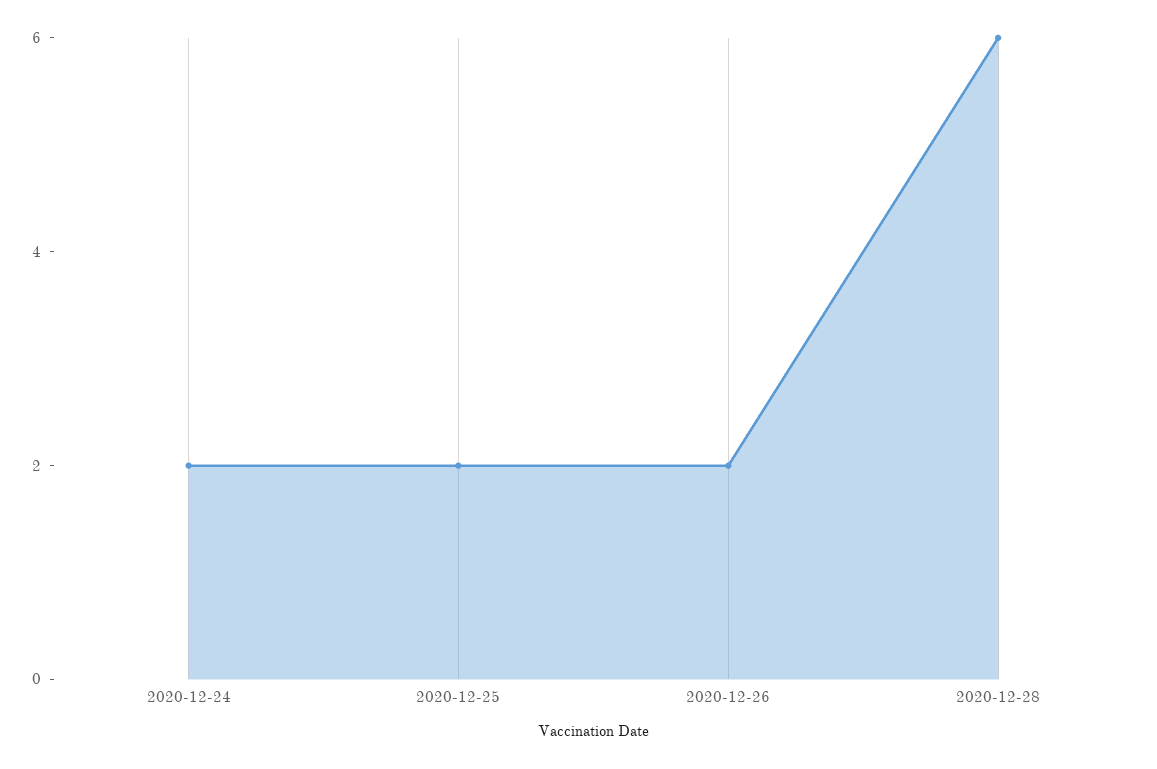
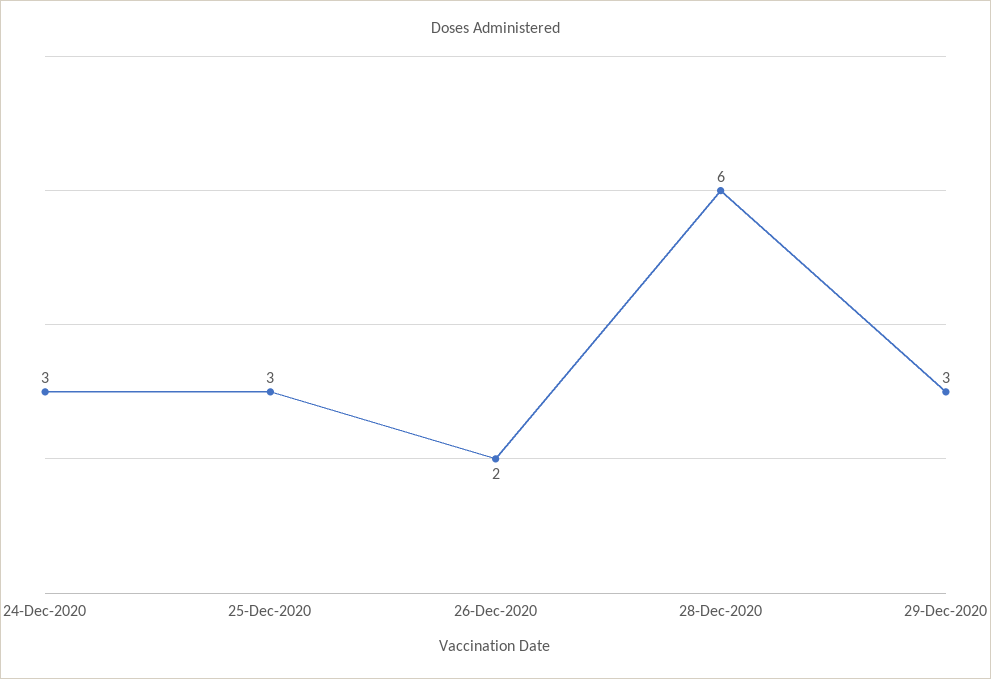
2020-12-24: 2 -> 3
2020-12-25: 2 -> 3
29-Dec-2020: none -> 3

